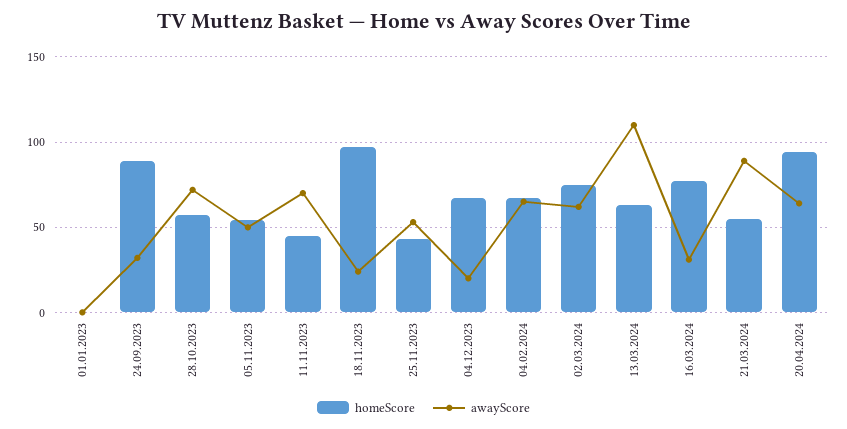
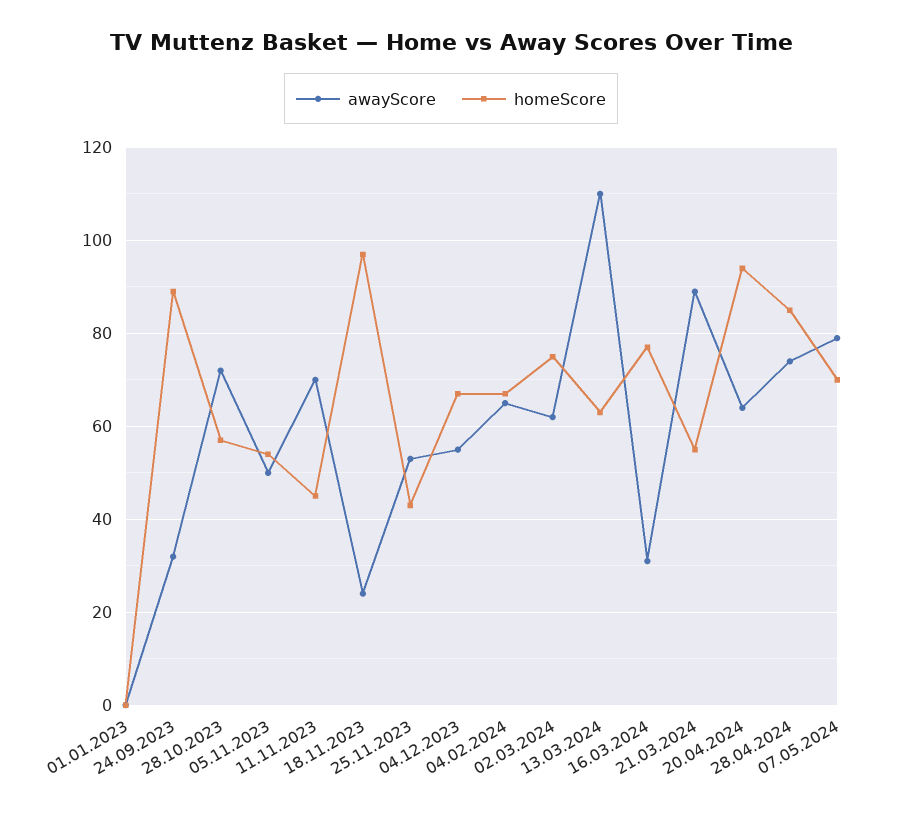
awayScore, 04.12.2023: 20 -> 55
awayScore, 28.04.2024: none -> 75
homeScore, 28.04.2024: none -> 85
awayScore, 07.05.2024: none -> 80
homeScore, 07.05.2024: none -> 70

